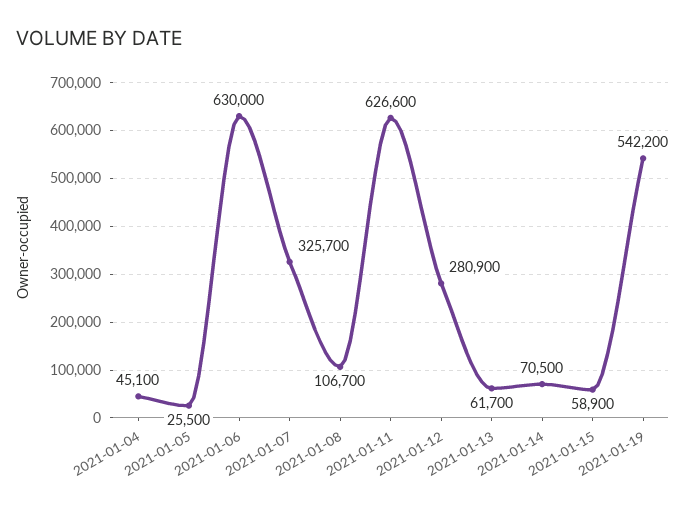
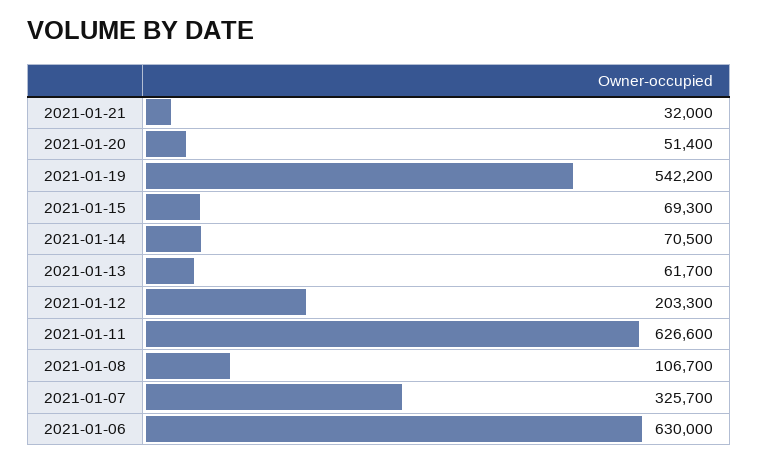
2021-01-04: 45100 -> none
2021-01-05: 25500 -> none
2021-01-12: 280900 -> 203300
2021-01-15: 58900 -> 69300
2021-01-21: none -> 32000
2021-01-20: none -> 51400

